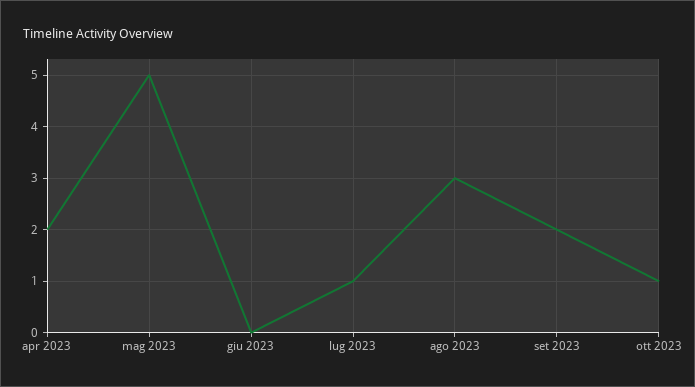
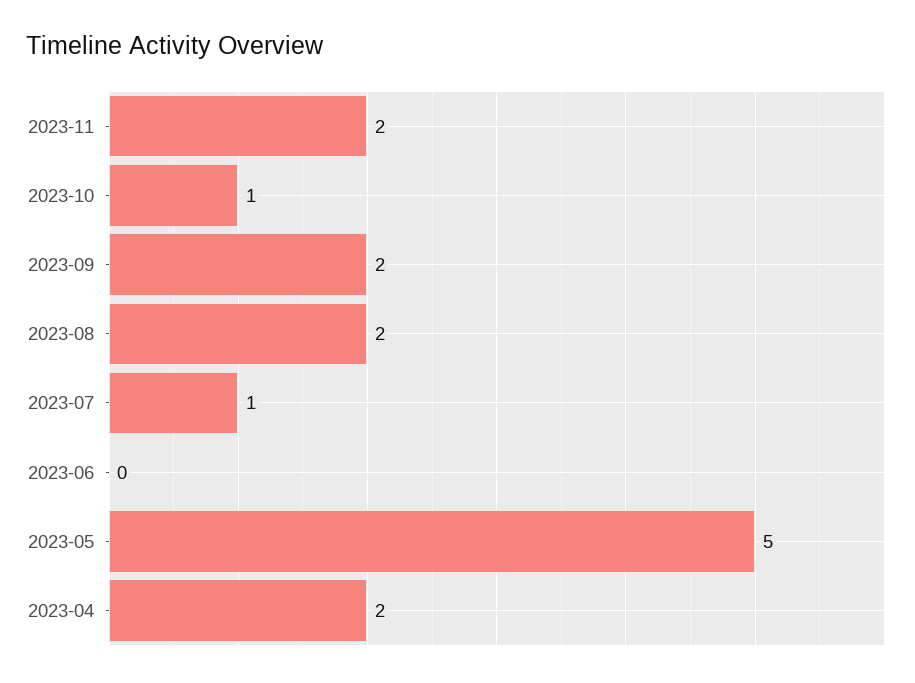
ago 2023: 3 -> 2
2023-11: none -> 2

